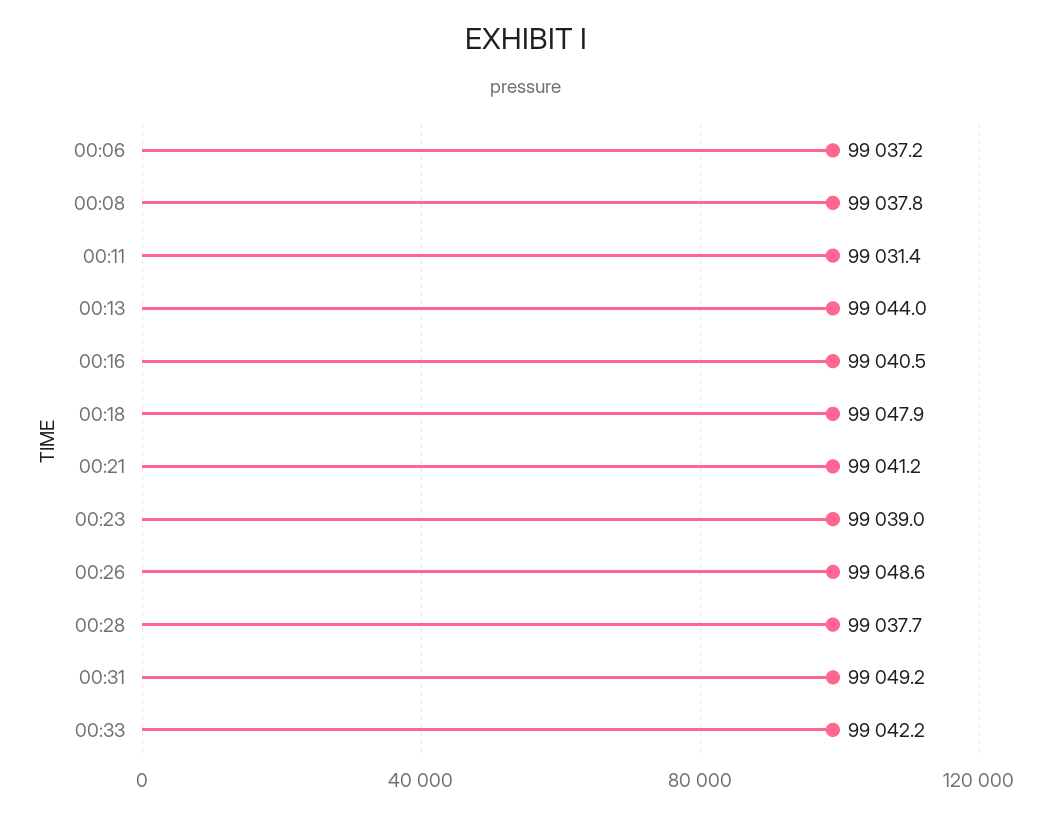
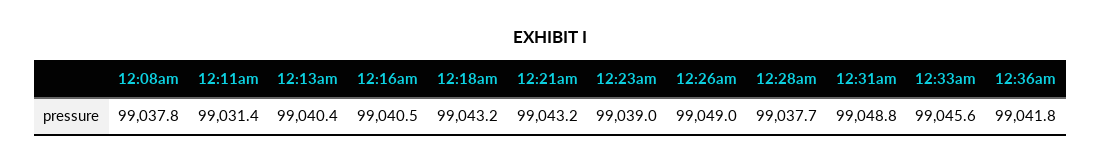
00:06: 99037.2 -> none
00:13: 99044 -> 99040.4
00:18: 99047.9 -> 99043.2
00:21: 99041.2 -> 99043.2
00:26: 99048.6 -> 99049
00:31: 99049.2 -> 99048.8
00:33: 99042.2 -> 99045.6
12:36am: none -> 99041.8

